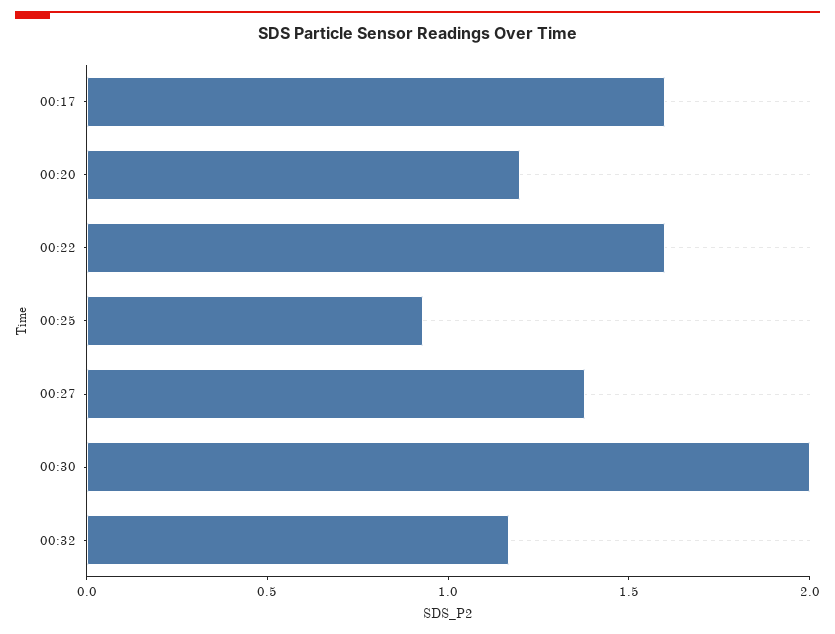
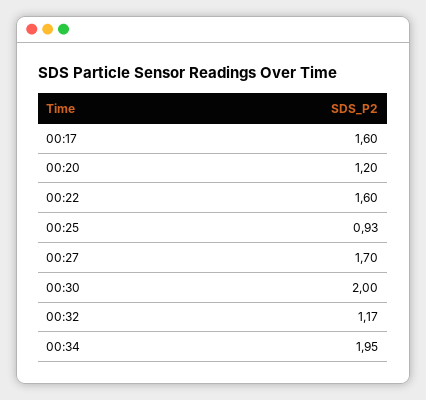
00:27: 1.4 -> 1.7
00:34: none -> 1.95

